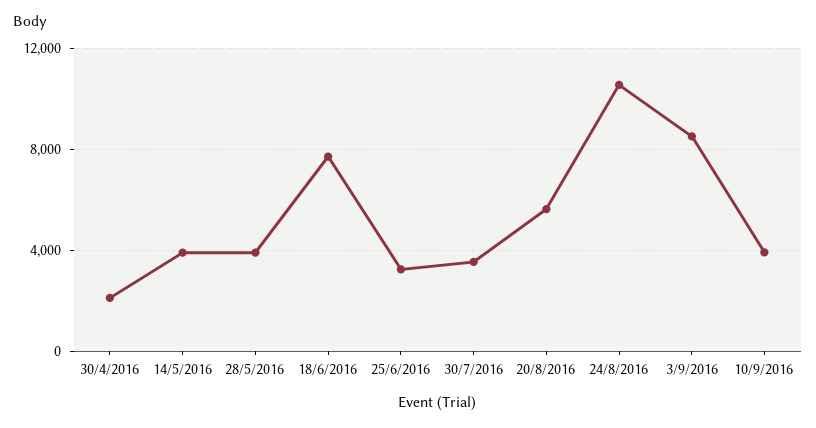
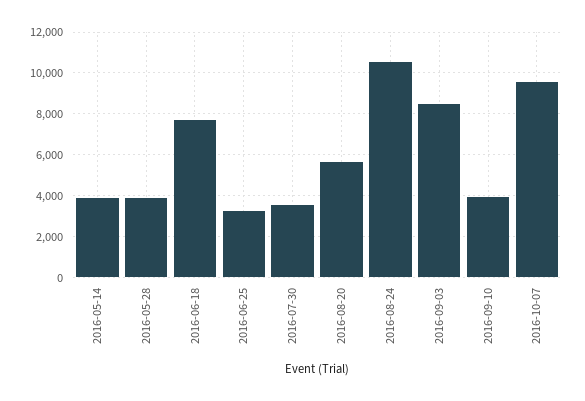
30/4/2016: 2000 -> none
2016-10-07: none -> 9500

